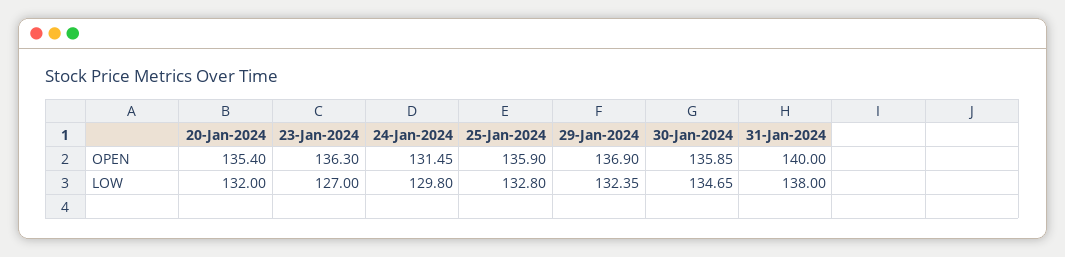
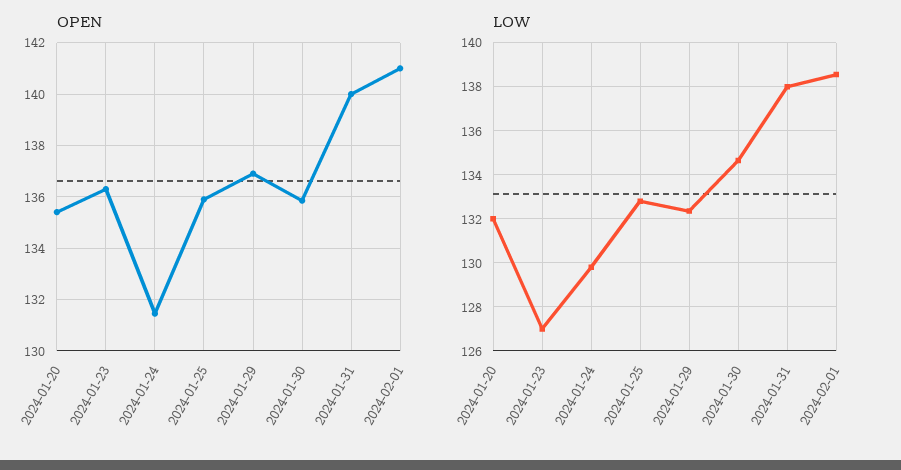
OPEN, 2024-02-01: none -> 141
LOW, 2024-02-01: none -> 138.5

